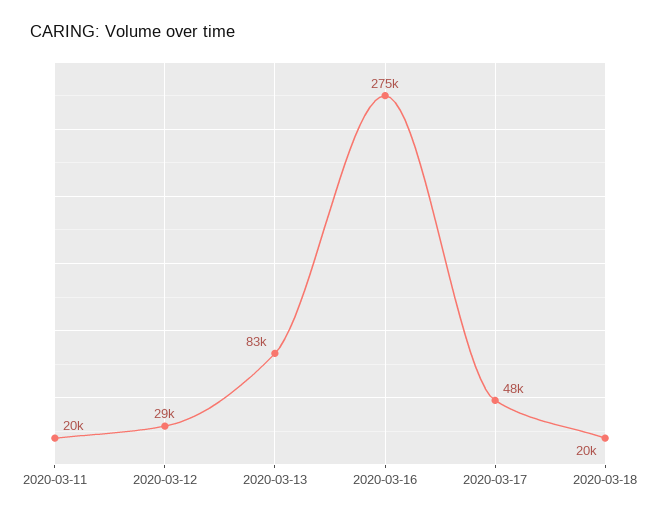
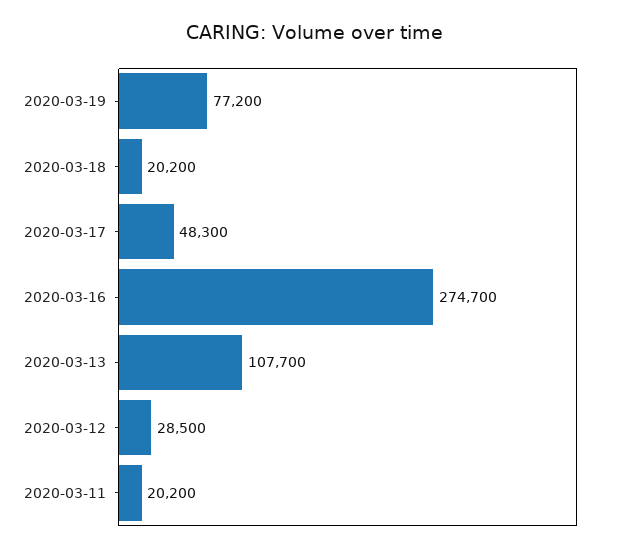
2020-03-13: 83000 -> 107700
2020-03-19: none -> 77200

